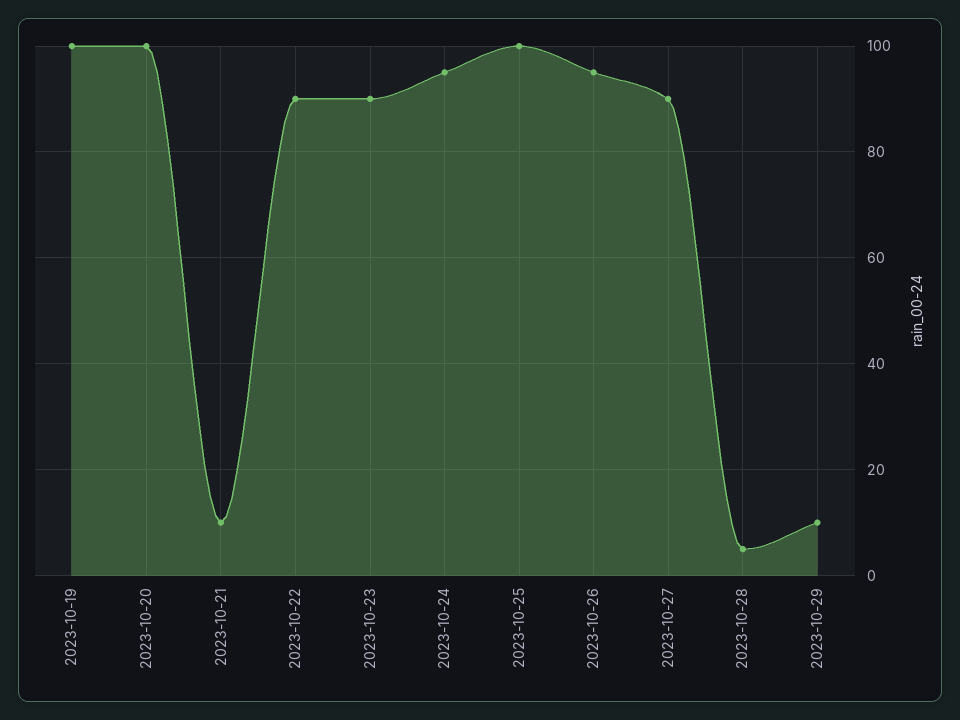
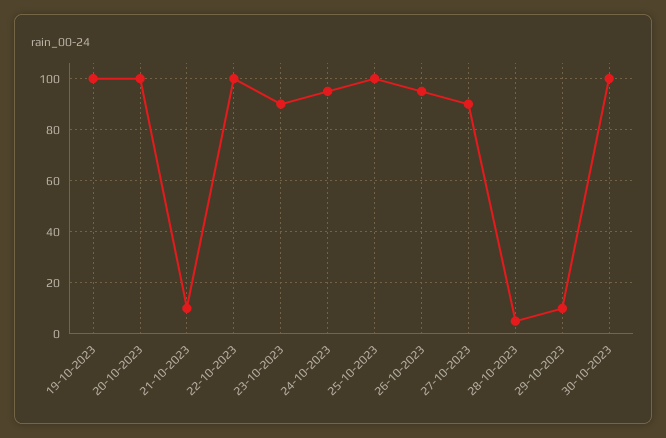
2023-10-22: 90 -> 100
30-10-2023: none -> 100

